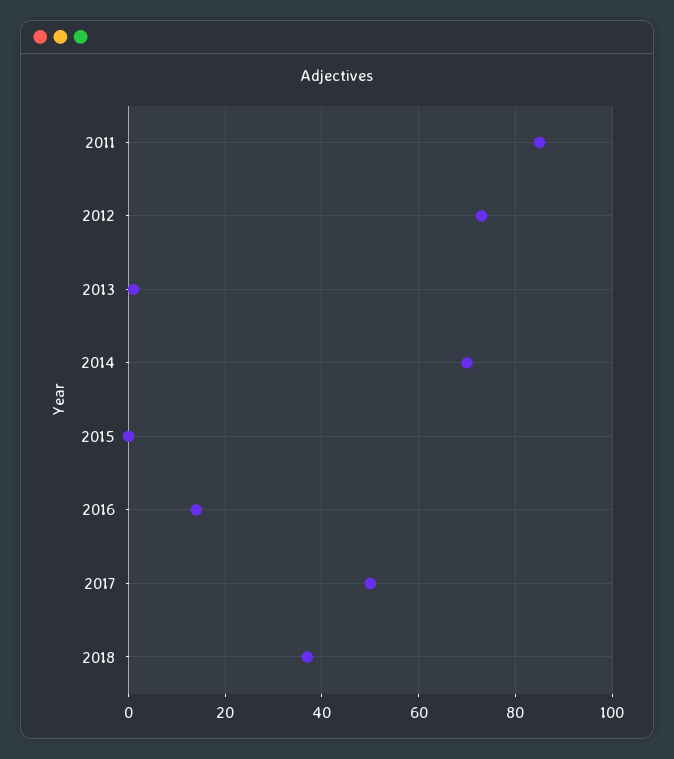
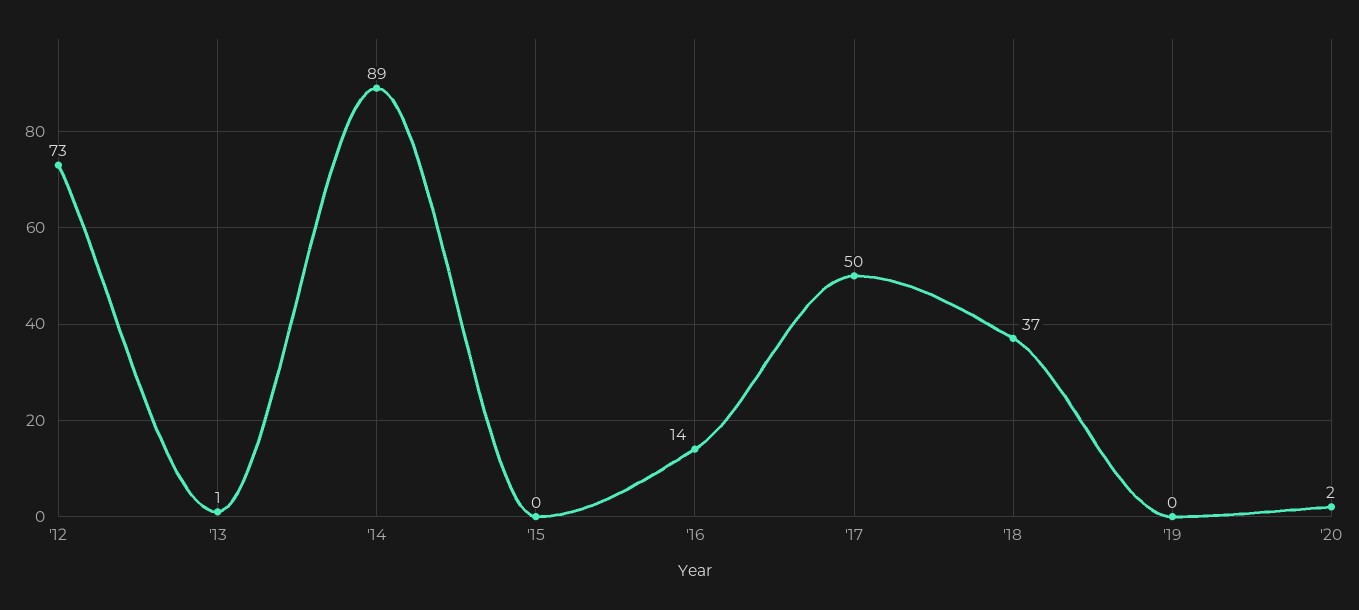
2011: 85 -> none
2014: 70 -> 89
'19: none -> 0
'20: none -> 2

